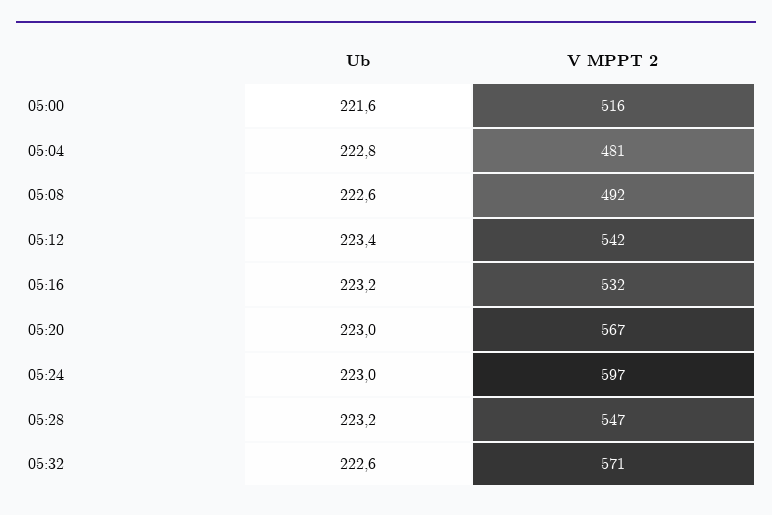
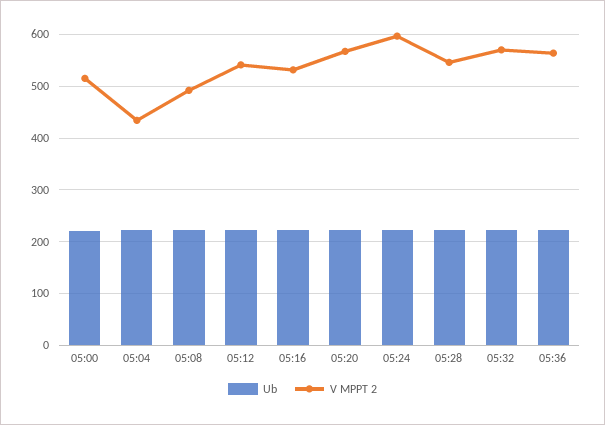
V MPPT 2, 05:04: 481 -> 440
Ub, 05:36: none -> 220
V MPPT 2, 05:36: none -> 560

